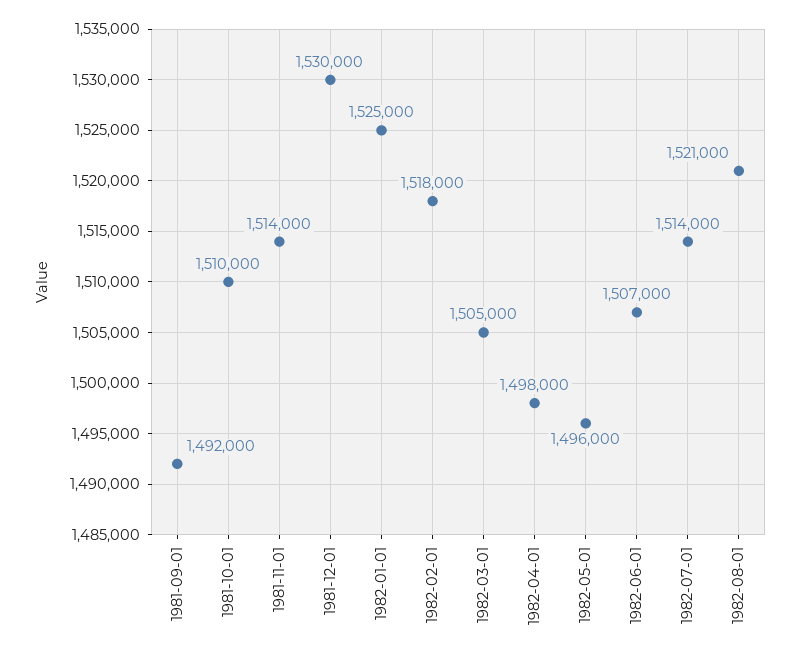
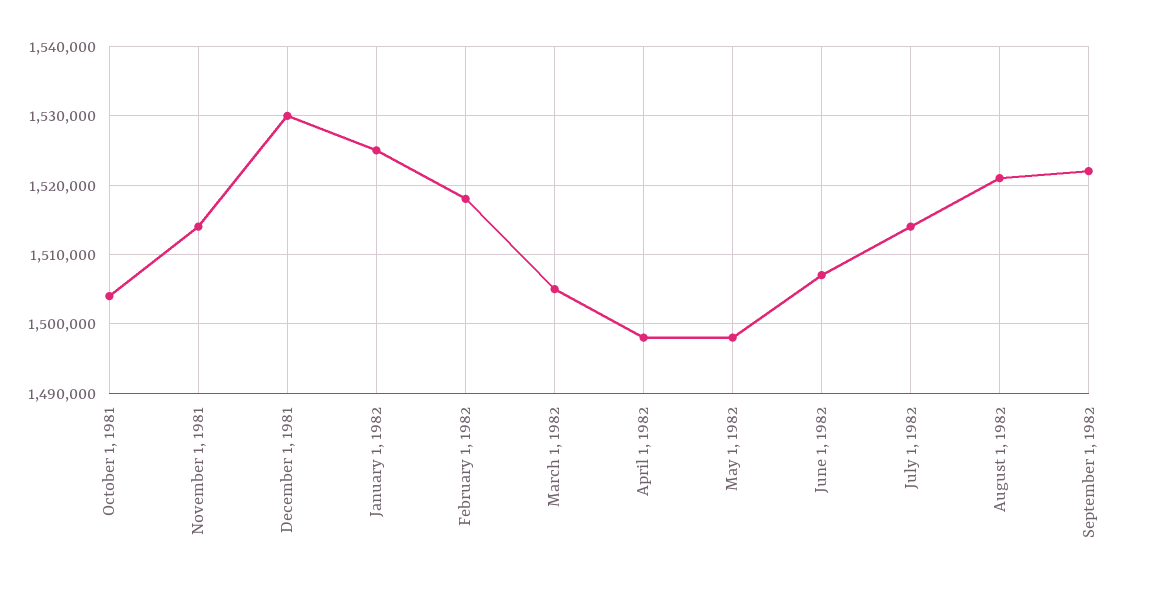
1981-09-01: 1492000 -> none
1981-10-01: 1510000 -> 1504000
1982-05-01: 1496000 -> 1498000
September 1, 1982: none -> 1522000

